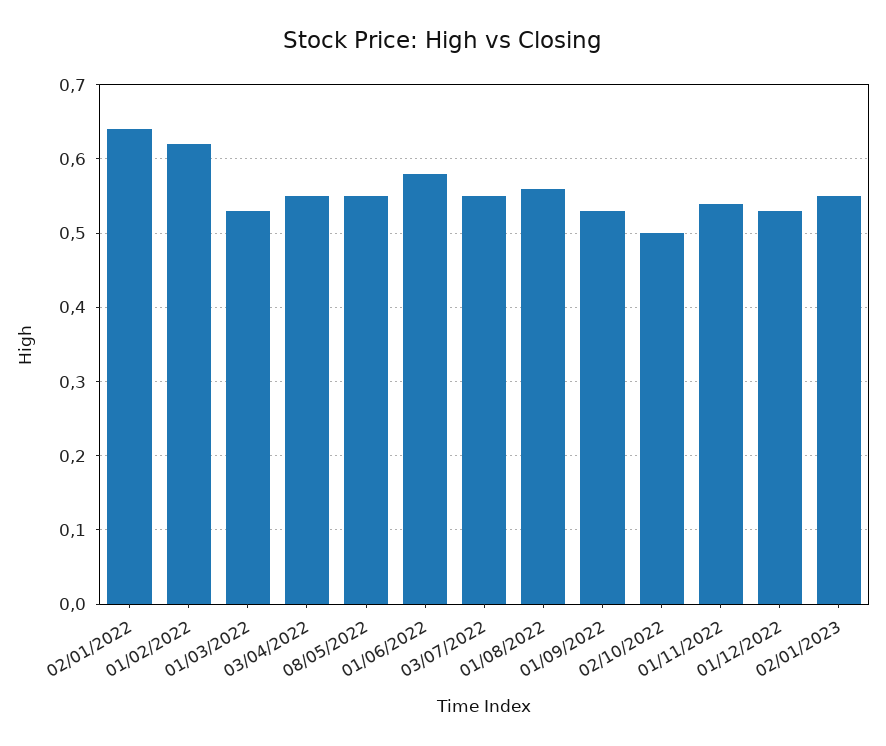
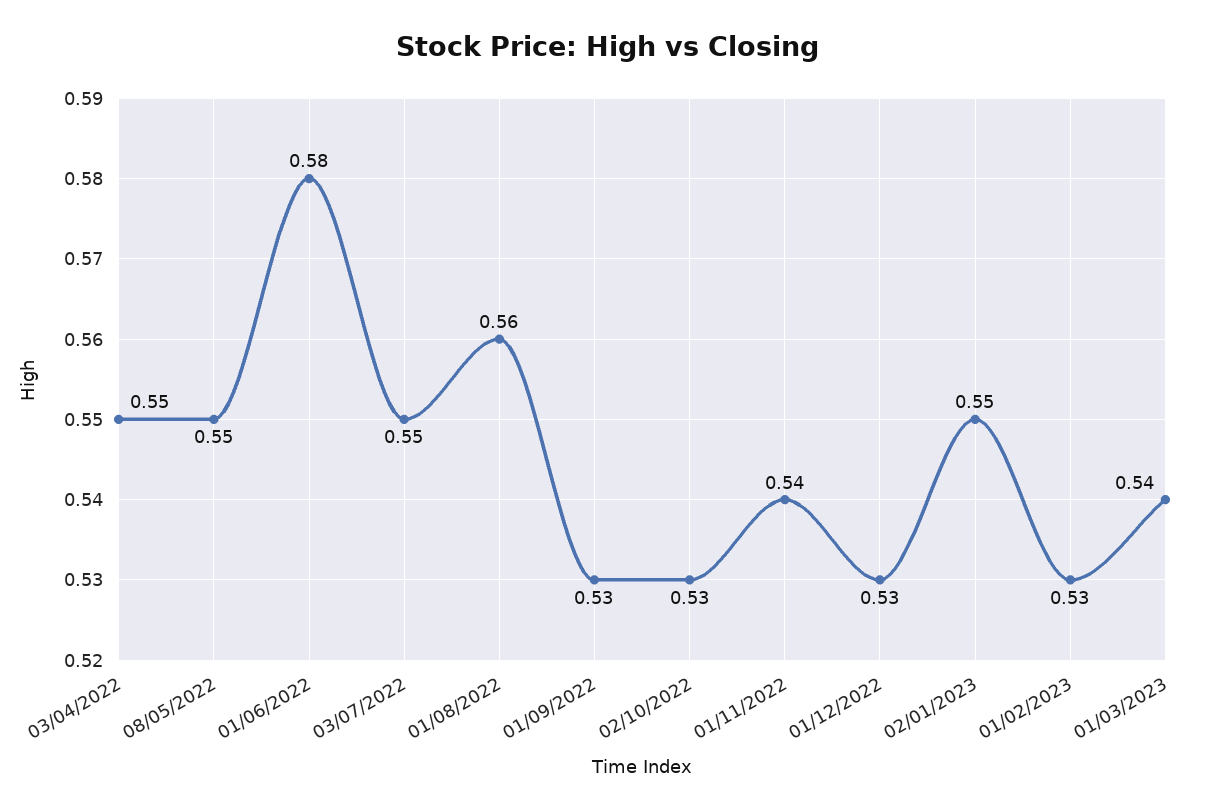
02/01/2022: 0.64 -> none
01/02/2022: 0.62 -> none
01/03/2022: 0.53 -> none
02/10/2022: 0.5 -> 0.53
01/02/2023: none -> 0.53
01/03/2023: none -> 0.54

